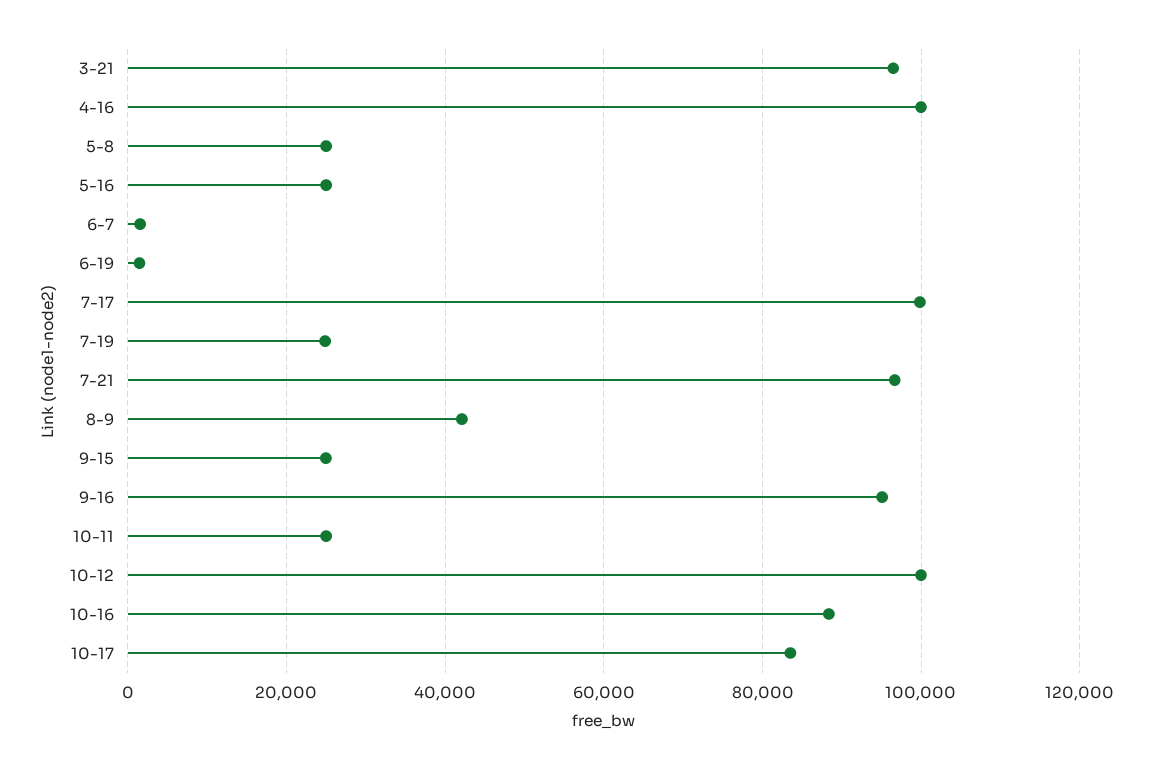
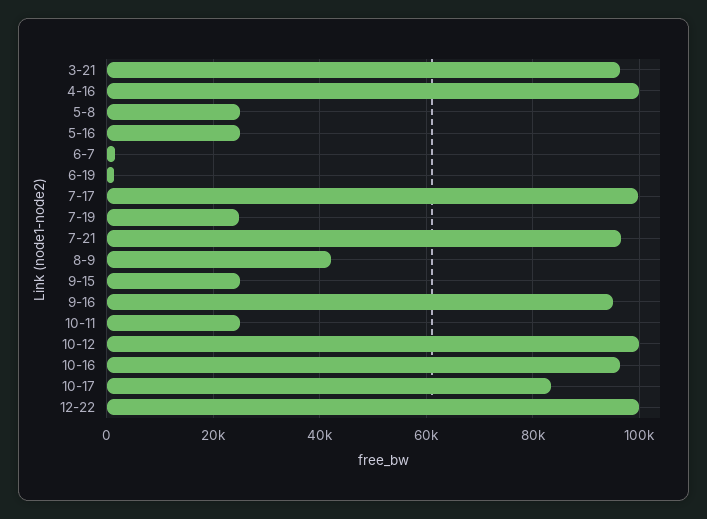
10-16: 88000 -> 96000
12-22: none -> 100000

